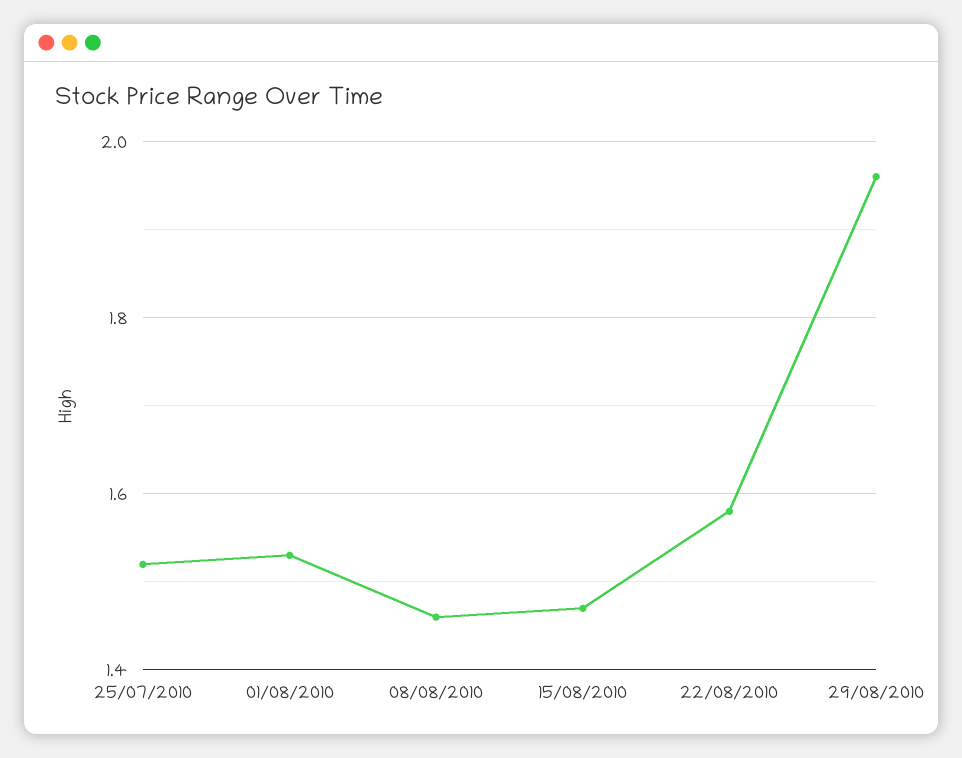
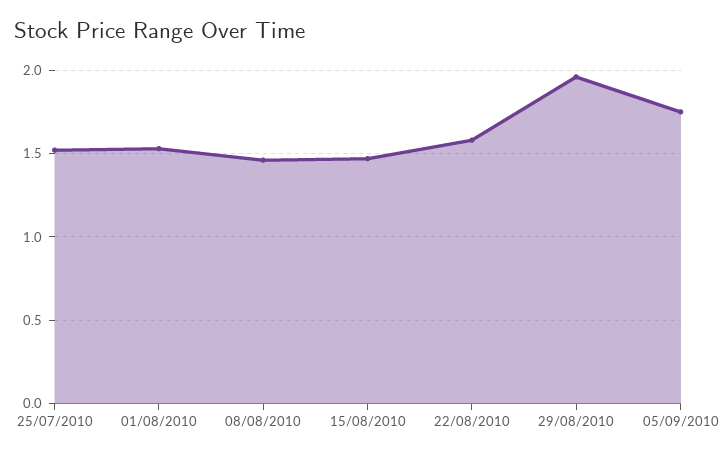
05/09/2010: none -> 1.75

